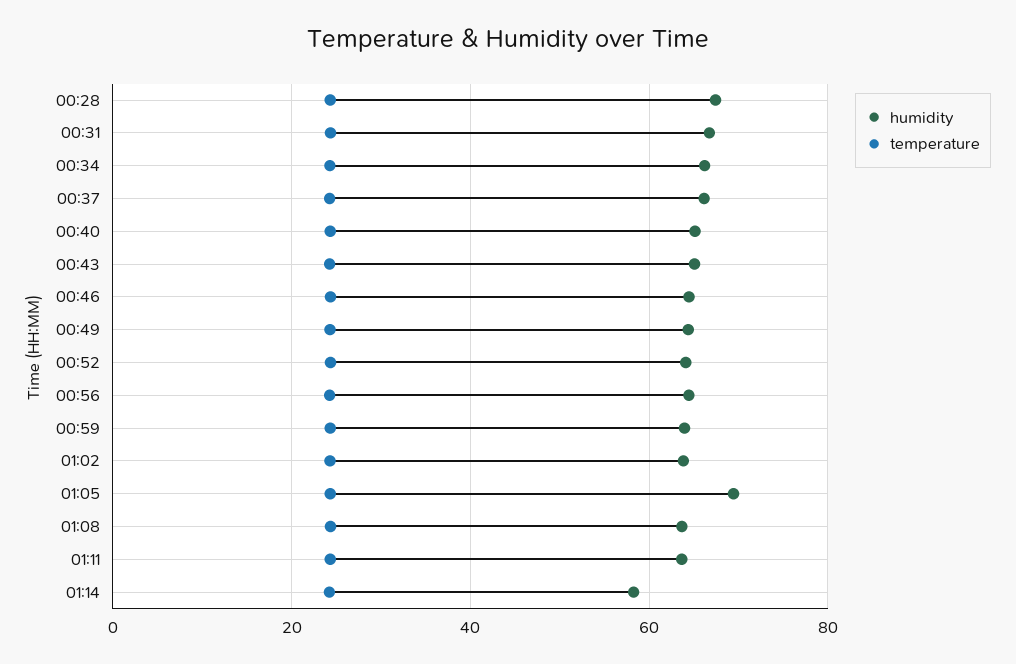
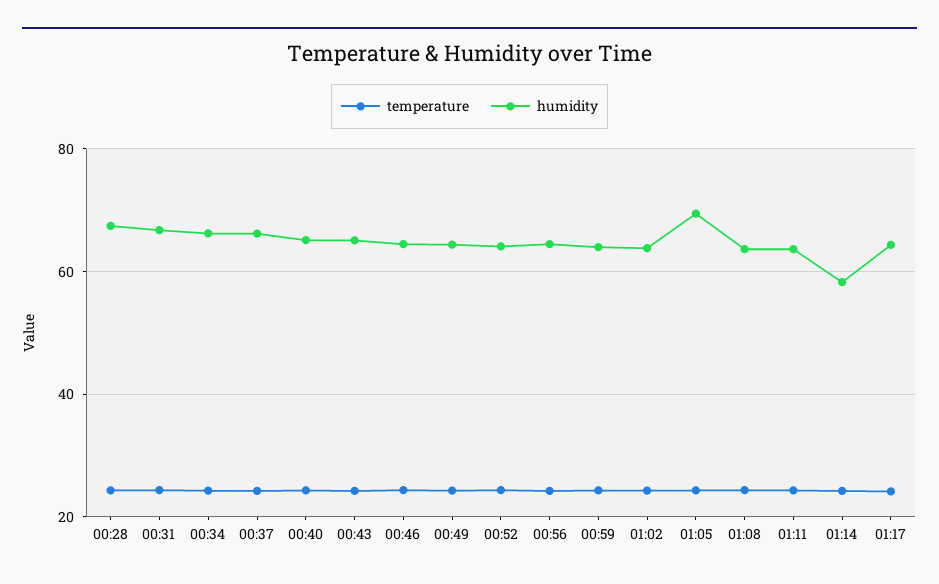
temperature, 01:17: none -> 24
humidity, 01:17: none -> 64

